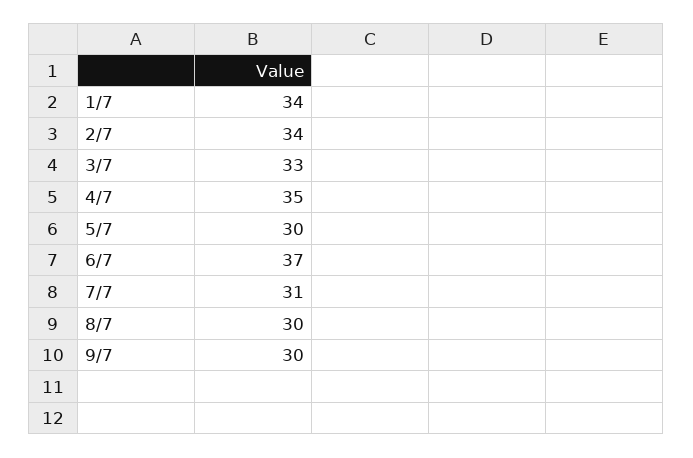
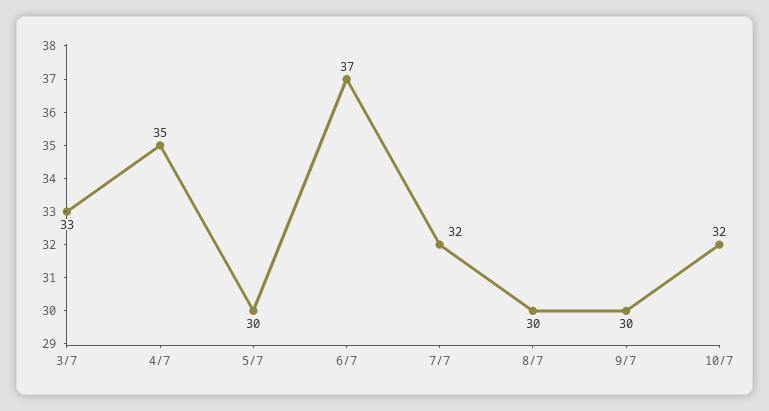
1/7: 34 -> none
2/7: 34 -> none
7/7: 31 -> 32
10/7: none -> 32

